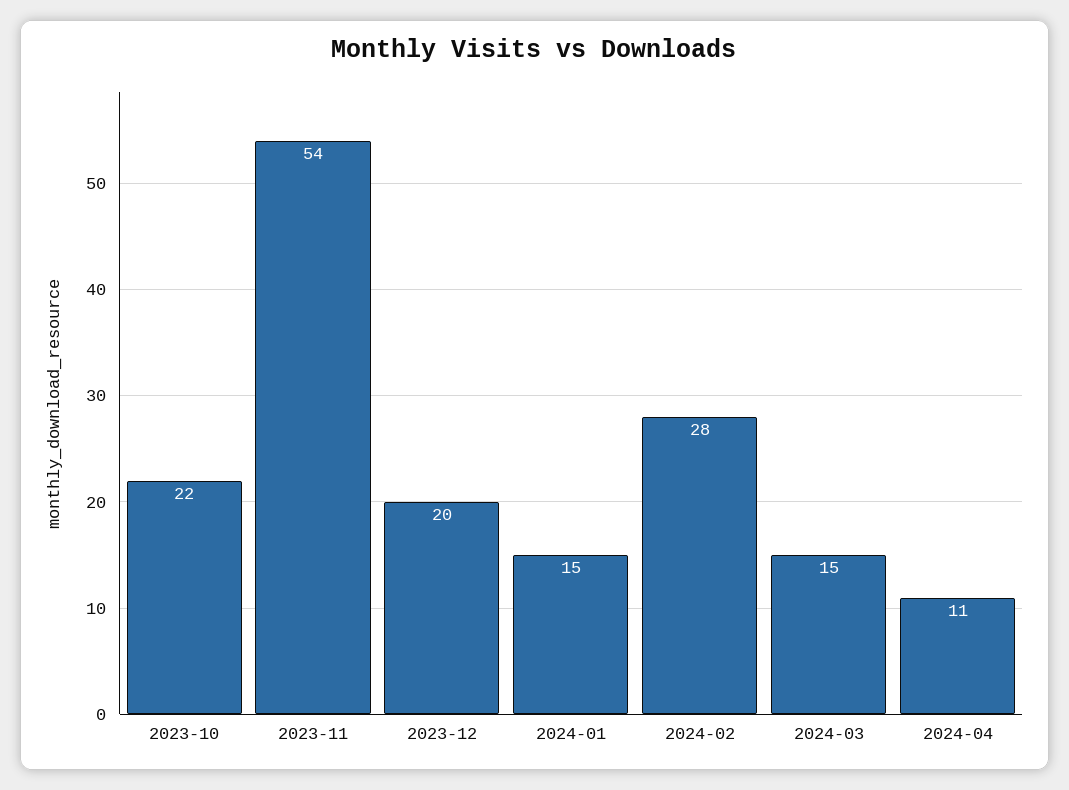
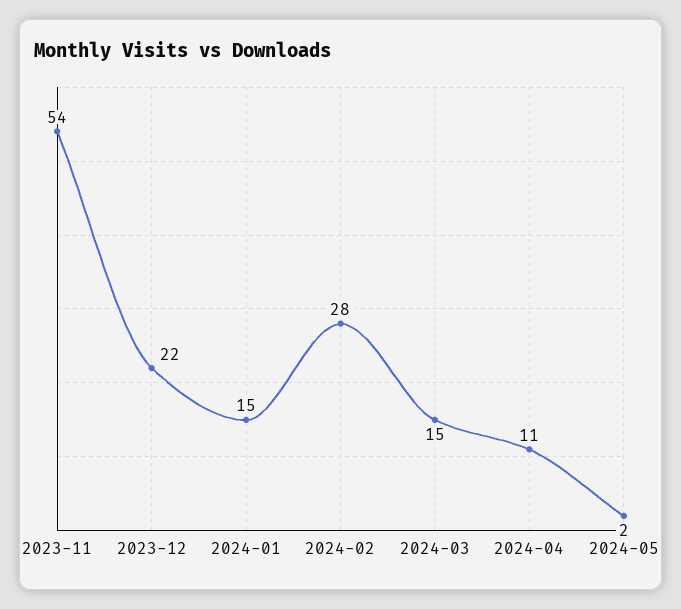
2023-10: 22 -> none
2023-12: 20 -> 22
2024-05: none -> 2

